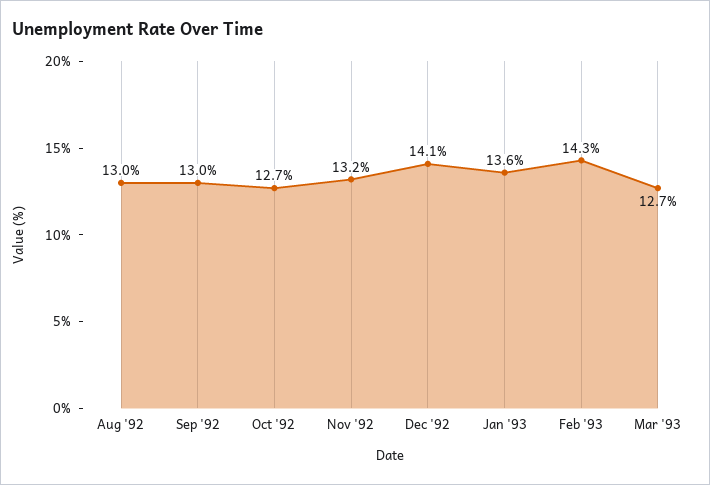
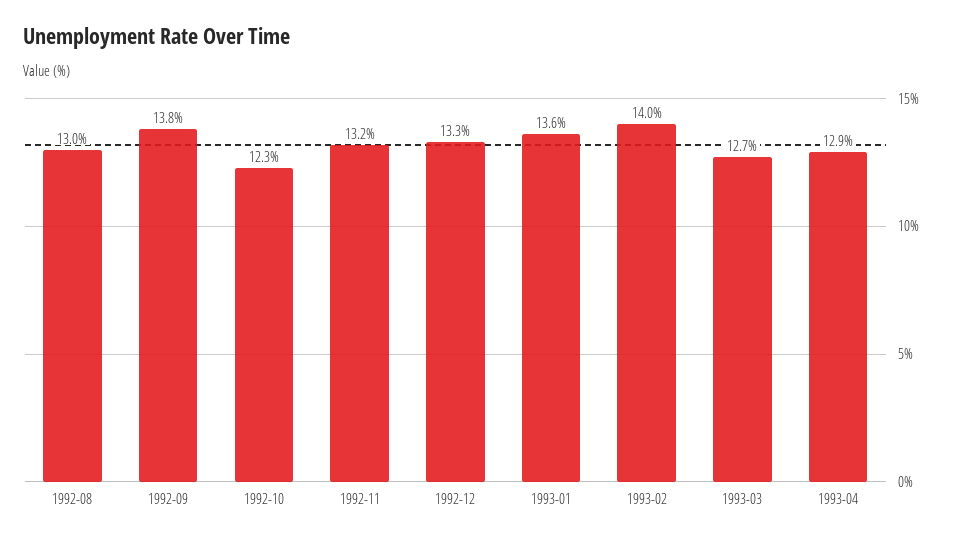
Sep '92: 13 -> 13.8
Oct '92: 12.7 -> 12.3
Dec '92: 14.1 -> 13.3
Feb '93: 14.3 -> 14
1993-04: none -> 12.9

